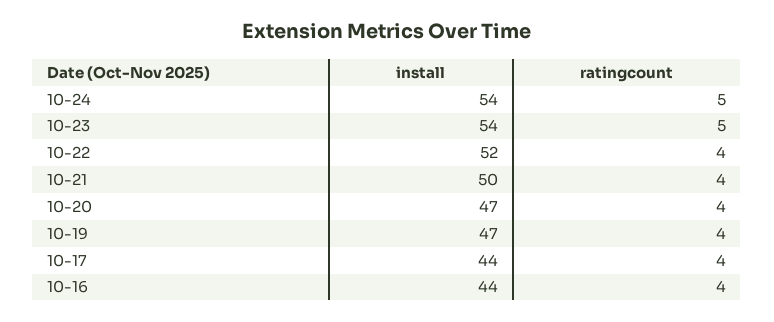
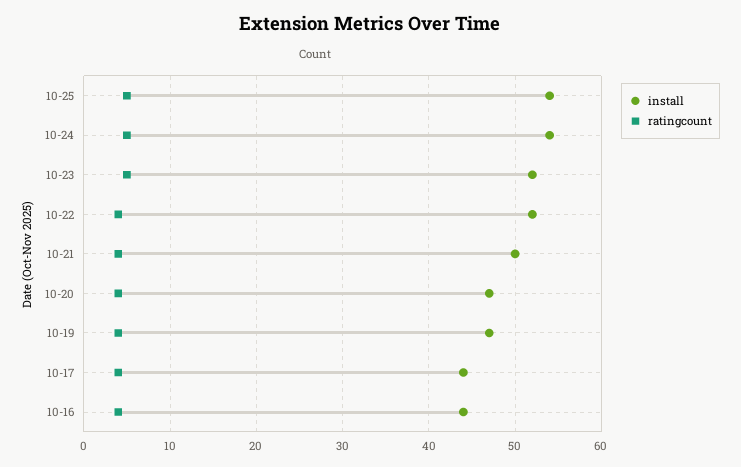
install, 10-23: 54 -> 52
install, 10-25: none -> 54
ratingcount, 10-25: none -> 5

